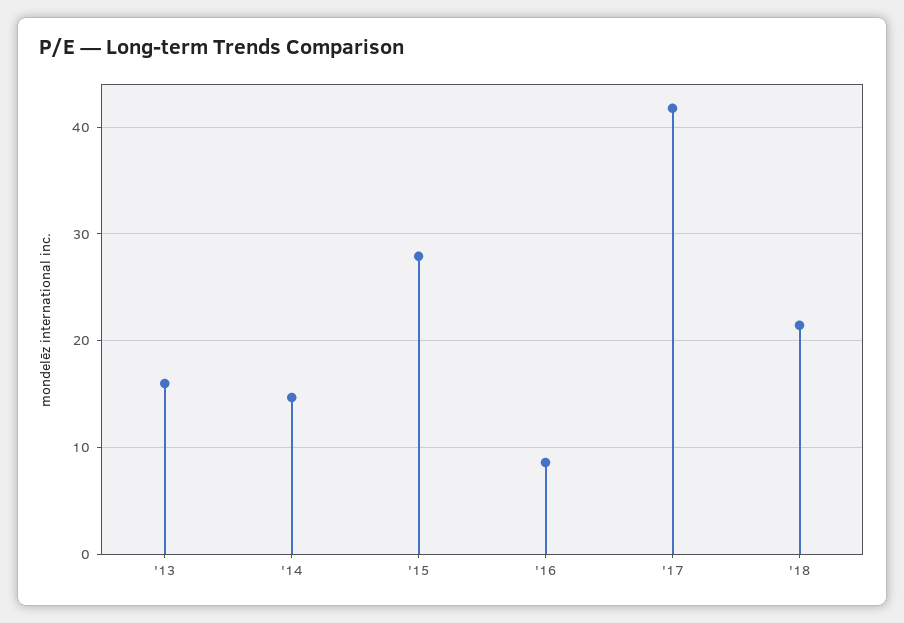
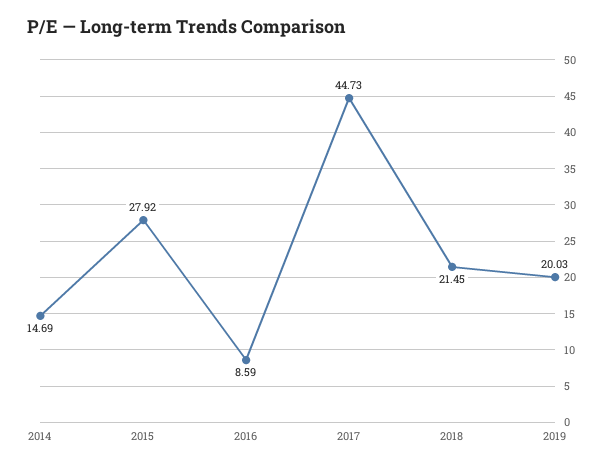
'13: 16 -> none
'17: 42 -> 44.73
2019: none -> 20.03

